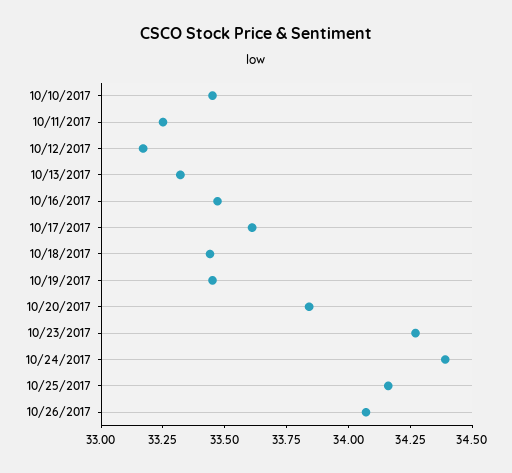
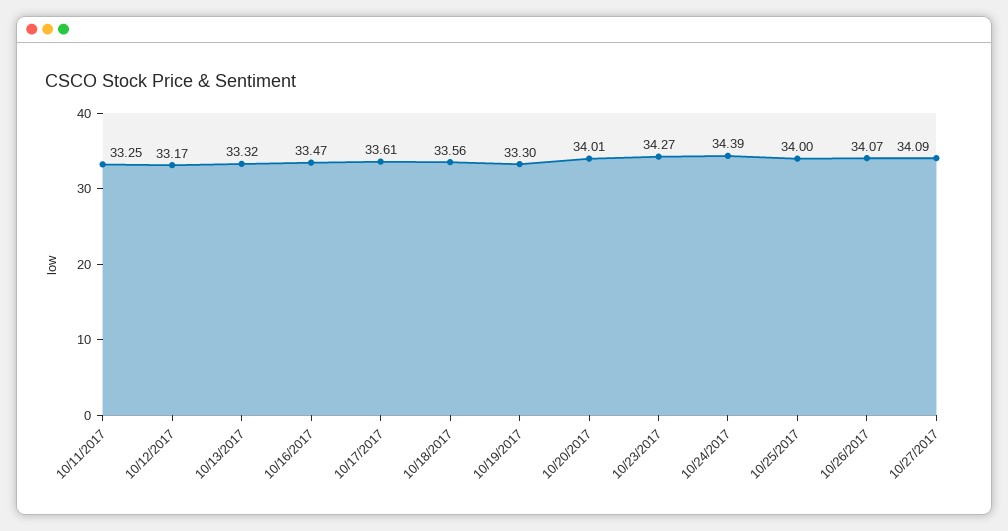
10/10/2017: 33.45 -> none
10/18/2017: 33.45 -> 33.56
10/19/2017: 33.45 -> 33.3
10/20/2017: 33.85 -> 34.01
10/25/2017: 34.15 -> 34
10/27/2017: none -> 34.09

